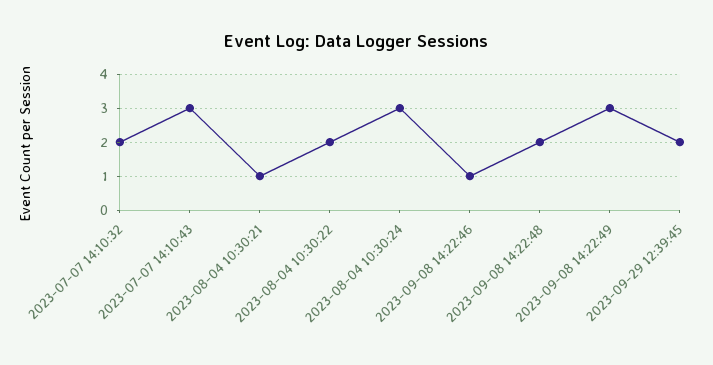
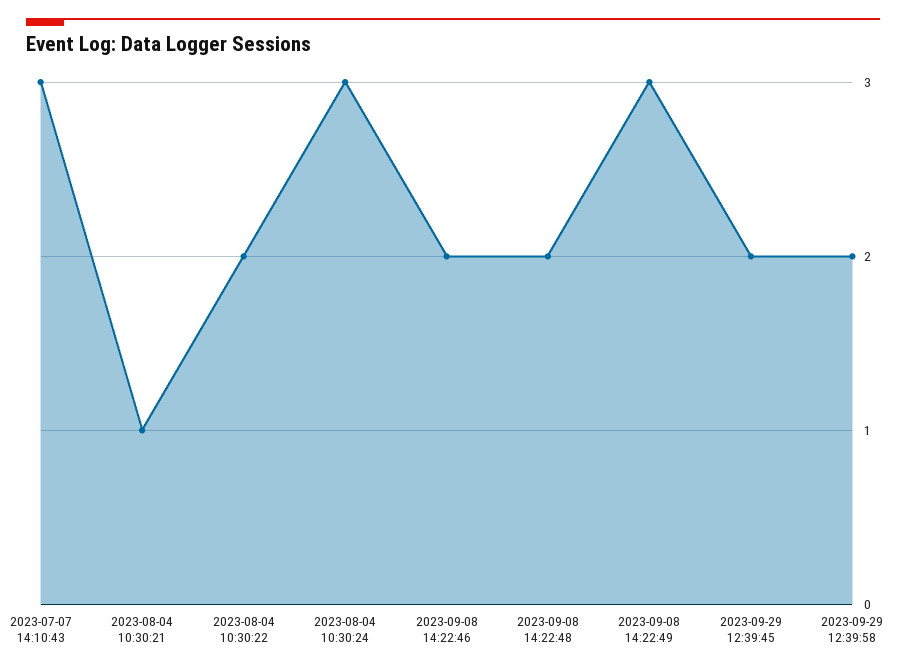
2023-07-07 14:10:32: 2 -> none
2023-09-08 14:22:46: 1 -> 2
2023-09-29 12:39:58: none -> 2

